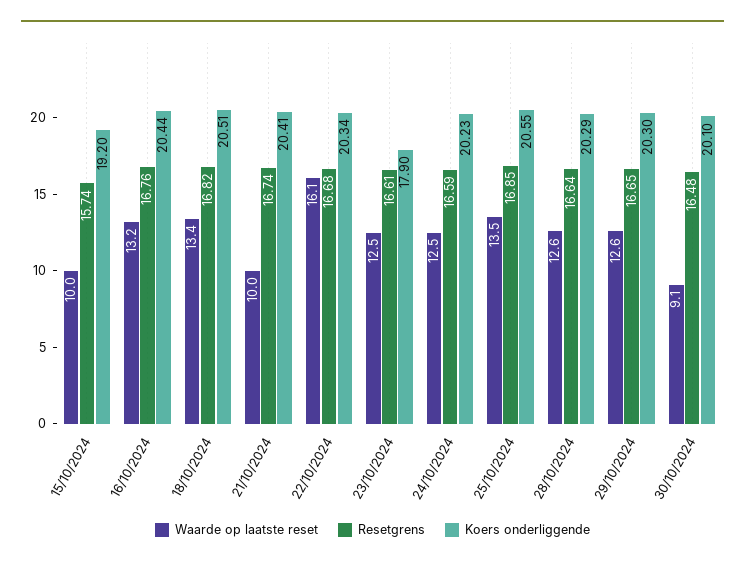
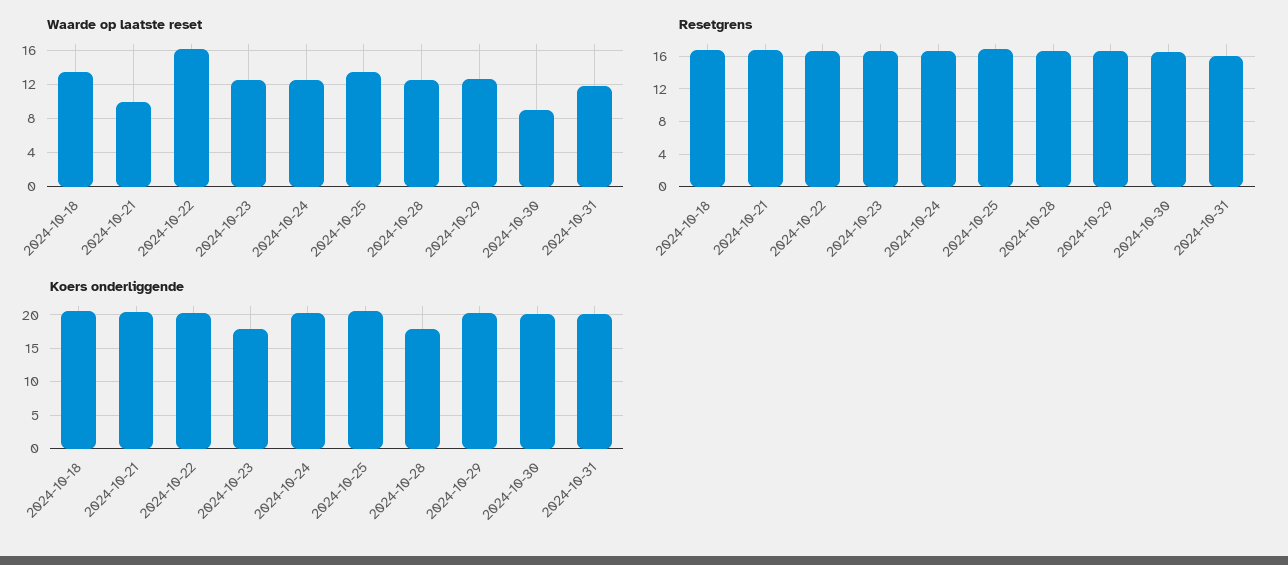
Waarde op laatste reset, 15/10/2024: 10 -> none
Resetgrens, 15/10/2024: 15.74 -> none
Koers onderliggende, 15/10/2024: 19.2 -> none
Waarde op laatste reset, 16/10/2024: 13.2 -> none
Resetgrens, 16/10/2024: 16.76 -> none
Koers onderliggende, 16/10/2024: 20.44 -> none
Koers onderliggende, 28/10/2024: 20.29 -> 18
Waarde op laatste reset, 2024-10-31: none -> 12
Resetgrens, 2024-10-31: none -> 16
Koers onderliggende, 2024-10-31: none -> 20

